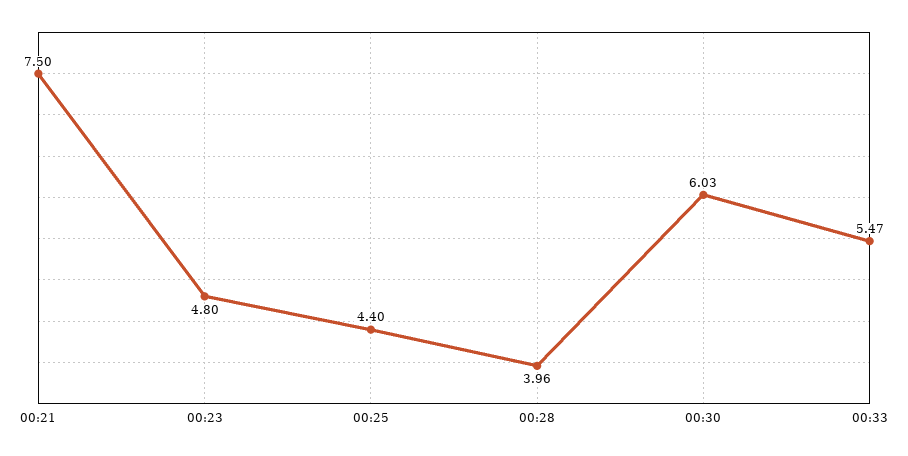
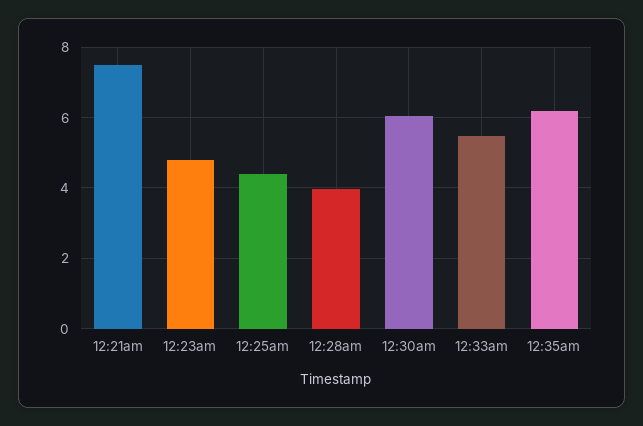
12:35am: none -> 6.2

